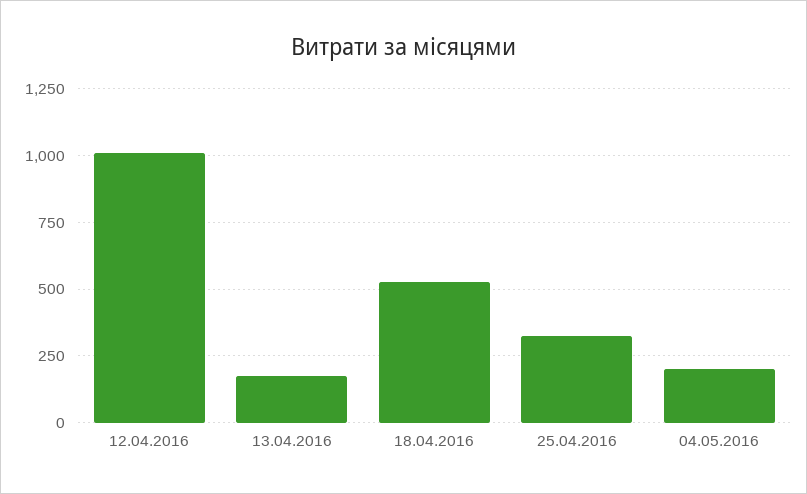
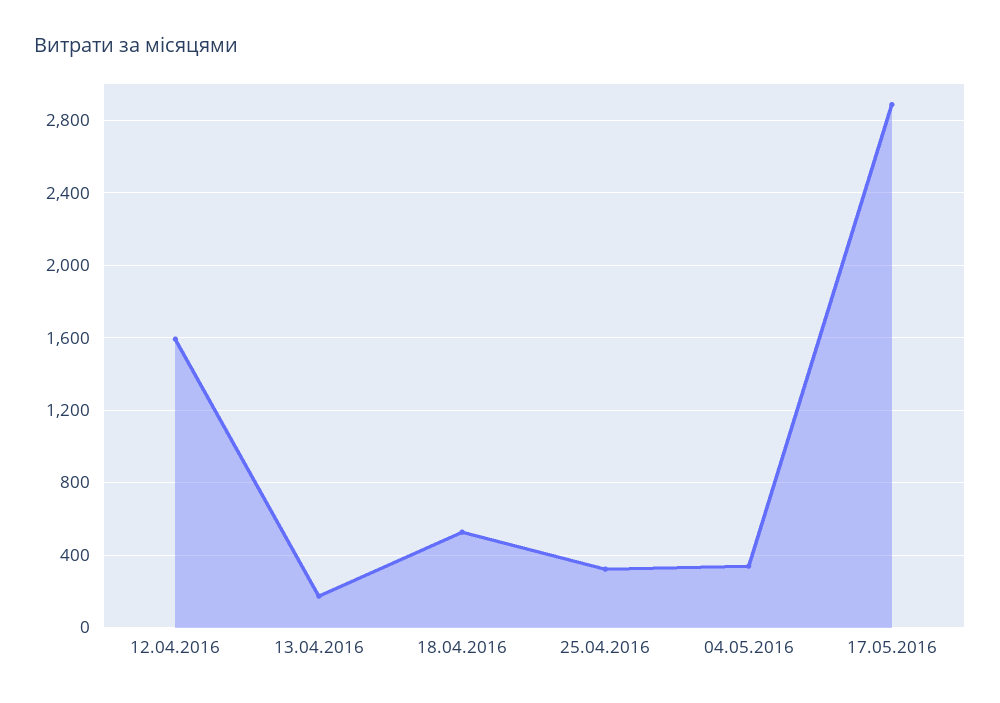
12.04.2016: 1000 -> 1600
04.05.2016: 200 -> 350
17.05.2016: none -> 2900

